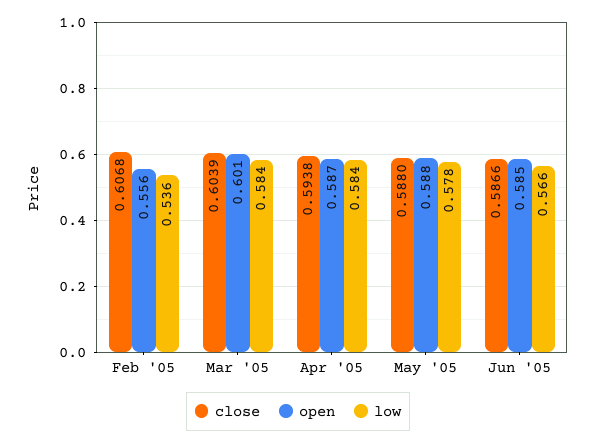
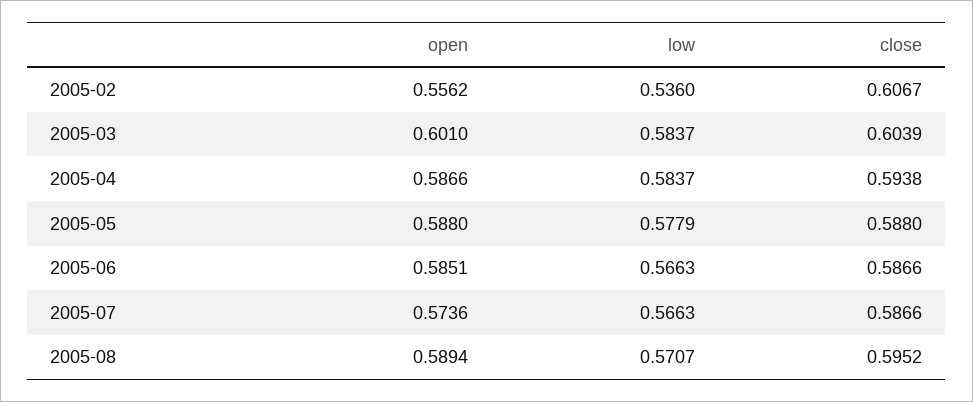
close, Feb '05: 0.6068 -> 0.6067
open, 2005-07: none -> 0.5736
low, 2005-07: none -> 0.5663
close, 2005-07: none -> 0.5866
open, 2005-08: none -> 0.5894
low, 2005-08: none -> 0.5707
close, 2005-08: none -> 0.5952

